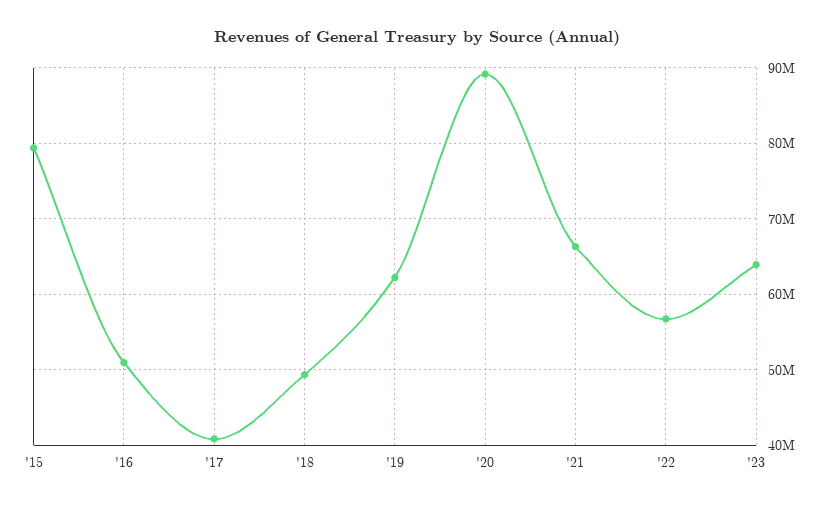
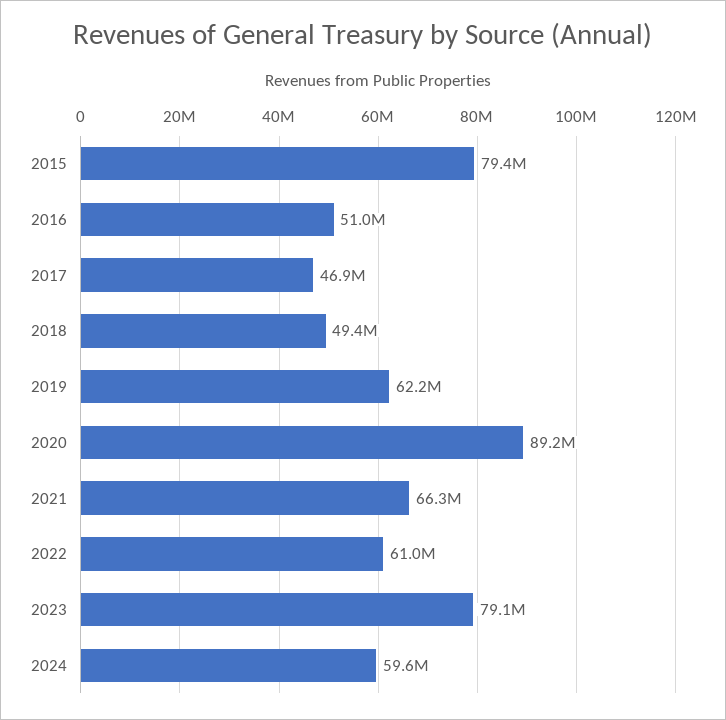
'17: 41000000 -> 46900000
'22: 57000000 -> 61000000
'23: 64000000 -> 79100000
2024: none -> 59600000

